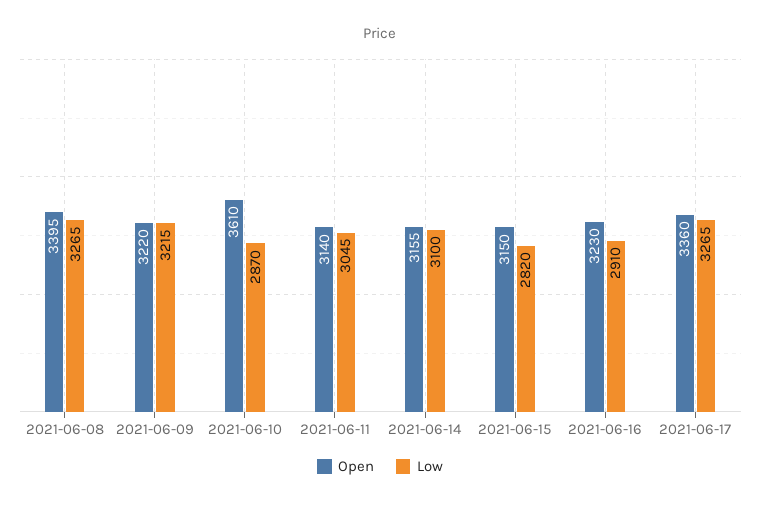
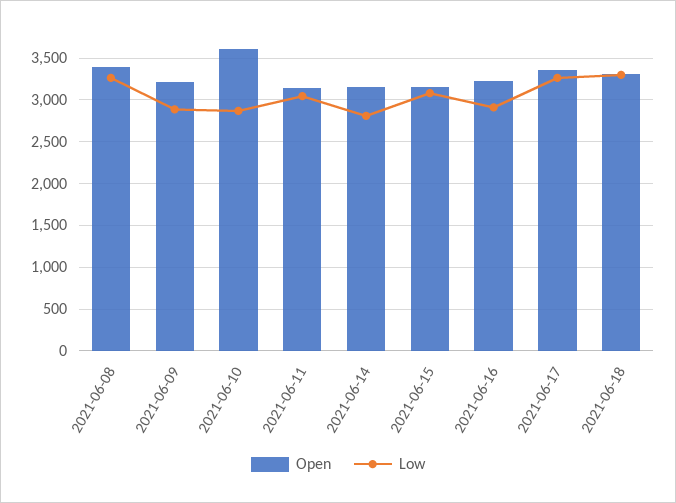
Low, 2021-06-09: 3215 -> 2900
Low, 2021-06-14: 3100 -> 2800
Low, 2021-06-15: 2820 -> 3100
Open, 2021-06-18: none -> 3300
Low, 2021-06-18: none -> 3300

